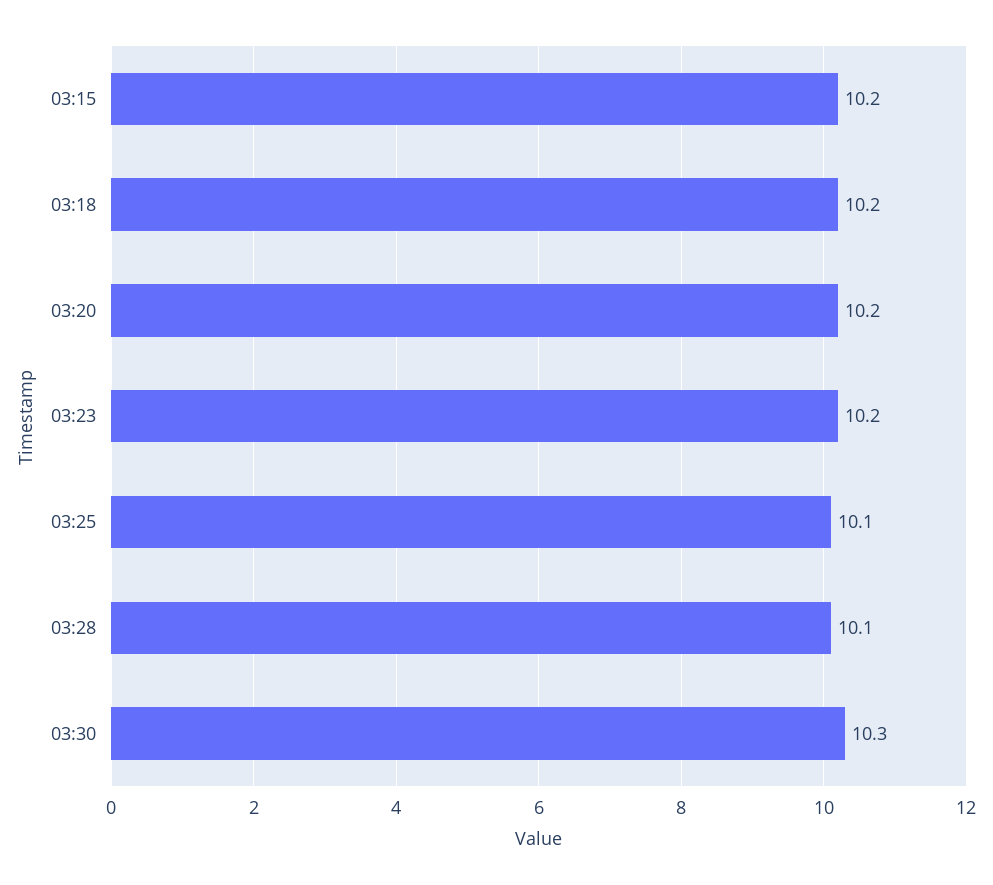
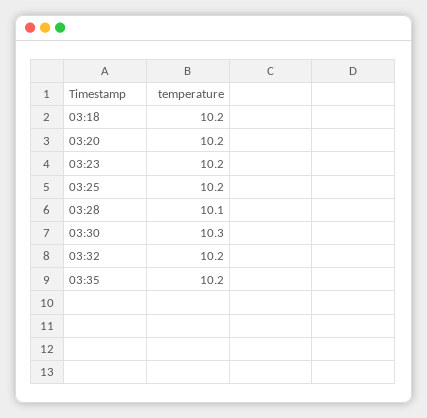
03:15: 10.2 -> none
03:25: 10.1 -> 10.2
03:32: none -> 10.2
03:35: none -> 10.2

